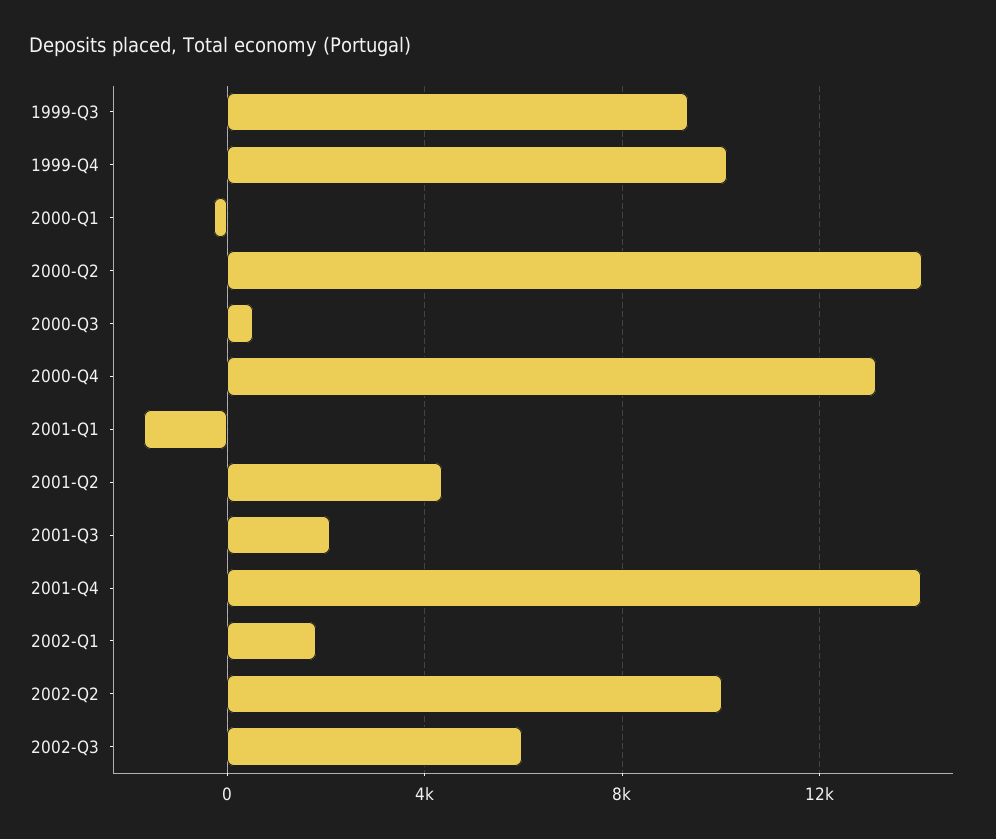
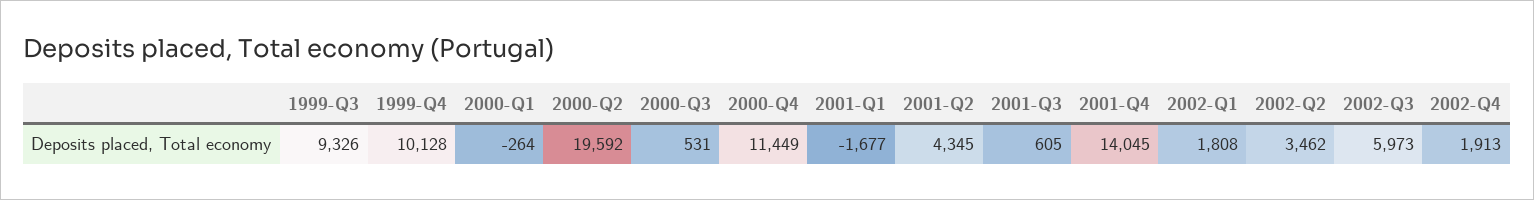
2000-Q2: 14000 -> 19592
2000-Q4: 13000 -> 11449
2001-Q3: 2000 -> 605
2002-Q2: 10000 -> 3462
2002-Q4: none -> 1913

